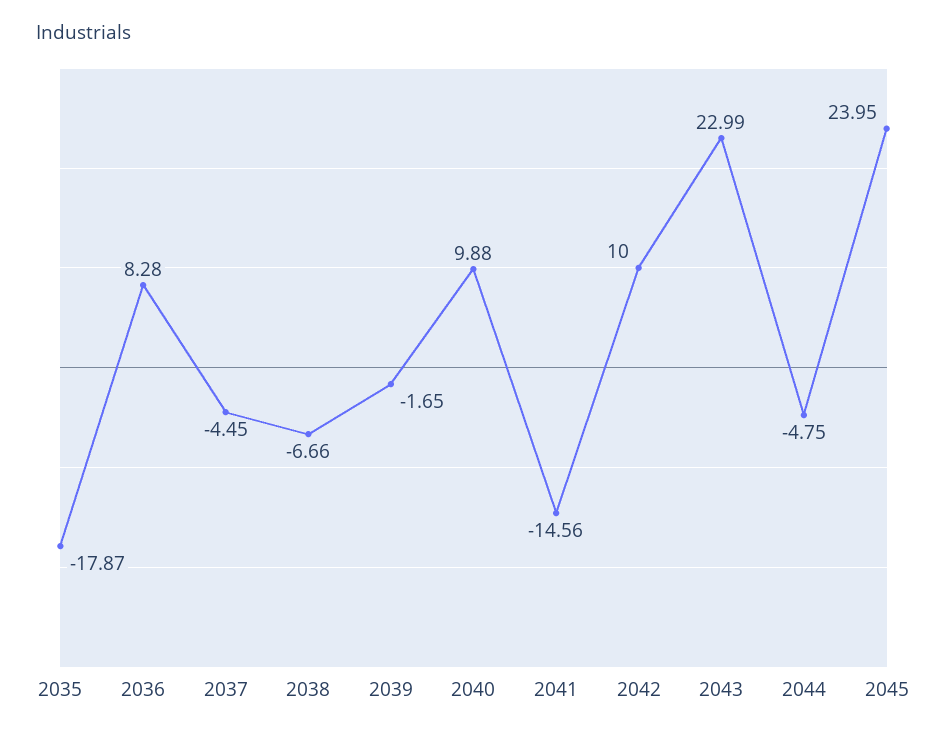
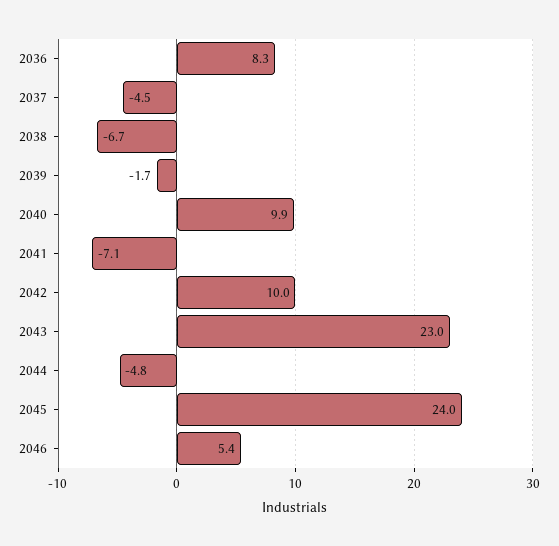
2035: -17.87 -> none
2041: -14.56 -> -7.1
2046: none -> 5.4

